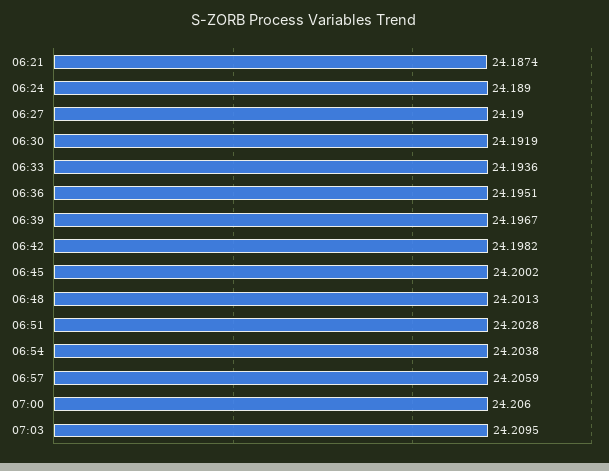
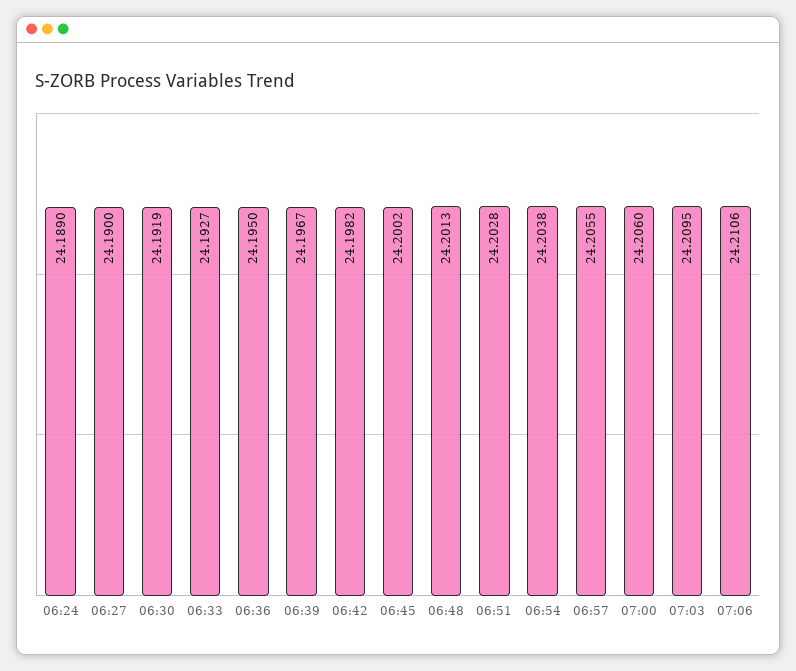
06:21: 24.1874 -> none
06:33: 24.1936 -> 24.1927
06:36: 24.1951 -> 24.195
06:57: 24.2059 -> 24.2055
07:06: none -> 24.2106

